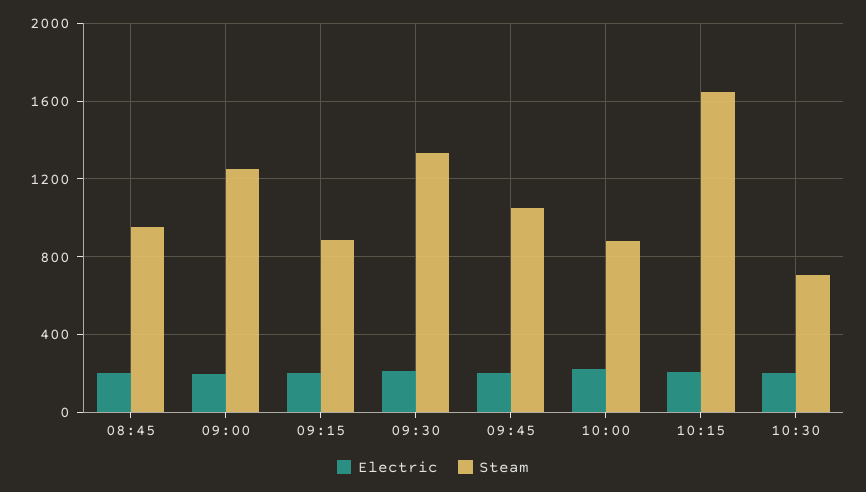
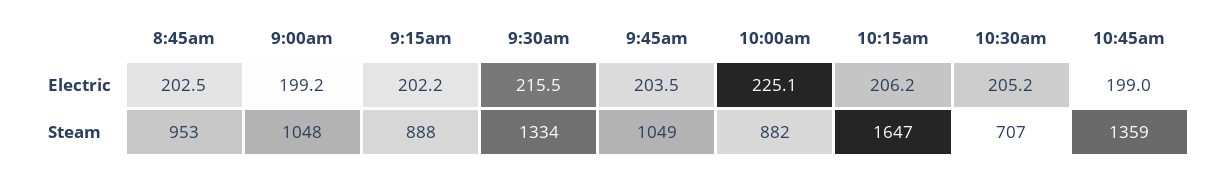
Steam, 09:00: 1250 -> 1048
Electric, 10:45am: none -> 199
Steam, 10:45am: none -> 1359

